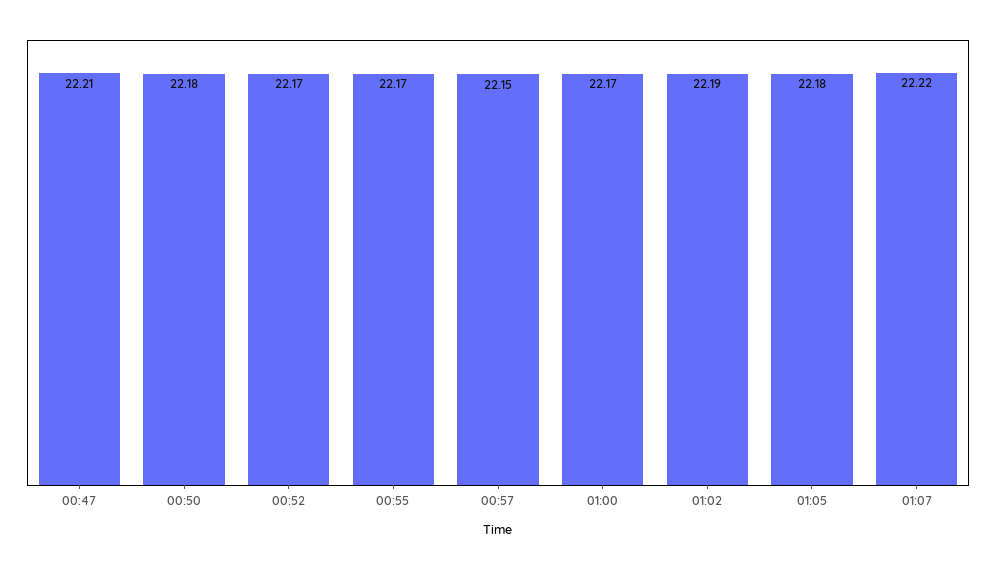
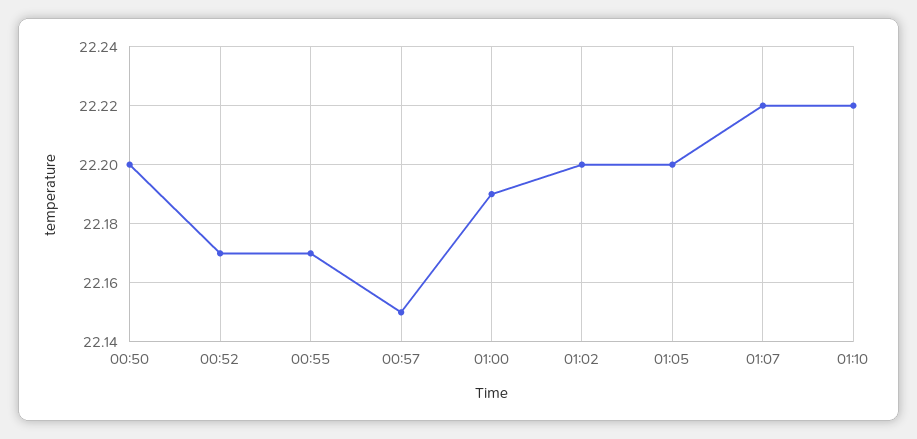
00:47: 22.21 -> none
00:50: 22.18 -> 22.2
01:00: 22.17 -> 22.19
01:02: 22.19 -> 22.2
01:05: 22.18 -> 22.2
01:10: none -> 22.22

